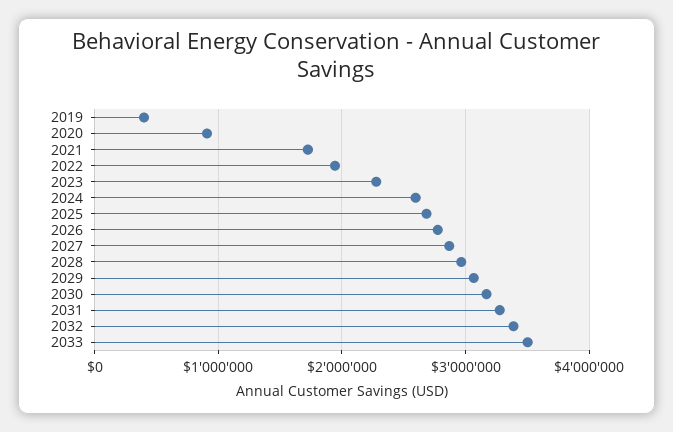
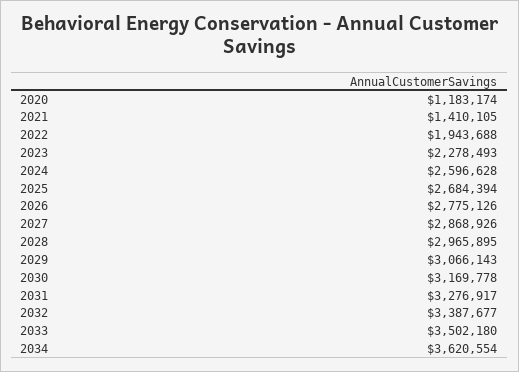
2019: 400000 -> none
2020: 900000 -> 1183174
2021: 1700000 -> 1410105
2034: none -> 3620554

